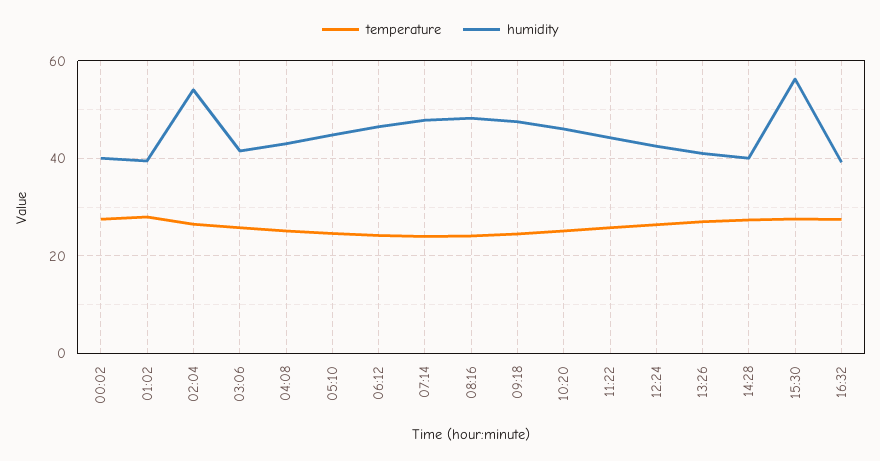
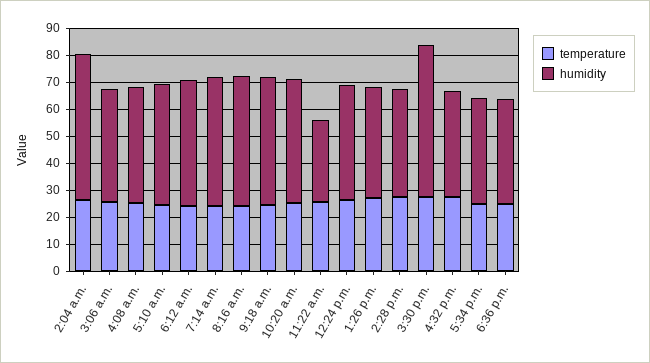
temperature, 00:02: 28 -> none
humidity, 00:02: 40 -> none
temperature, 01:02: 28 -> none
humidity, 01:02: 40 -> none
humidity, 11:22: 44 -> 30
temperature, 5:34 p.m.: none -> 25
humidity, 5:34 p.m.: none -> 40
temperature, 6:36 p.m.: none -> 25
humidity, 6:36 p.m.: none -> 40

